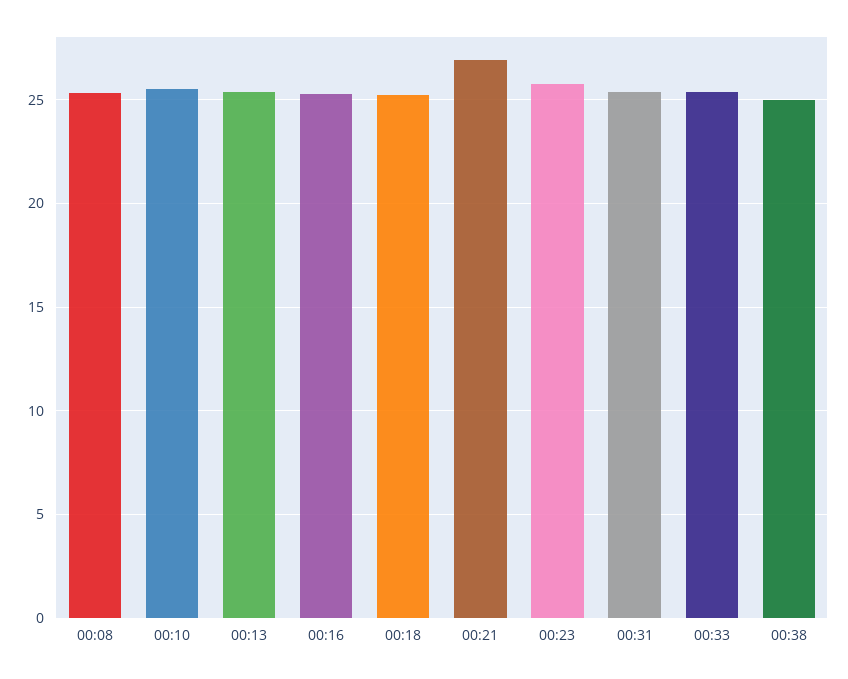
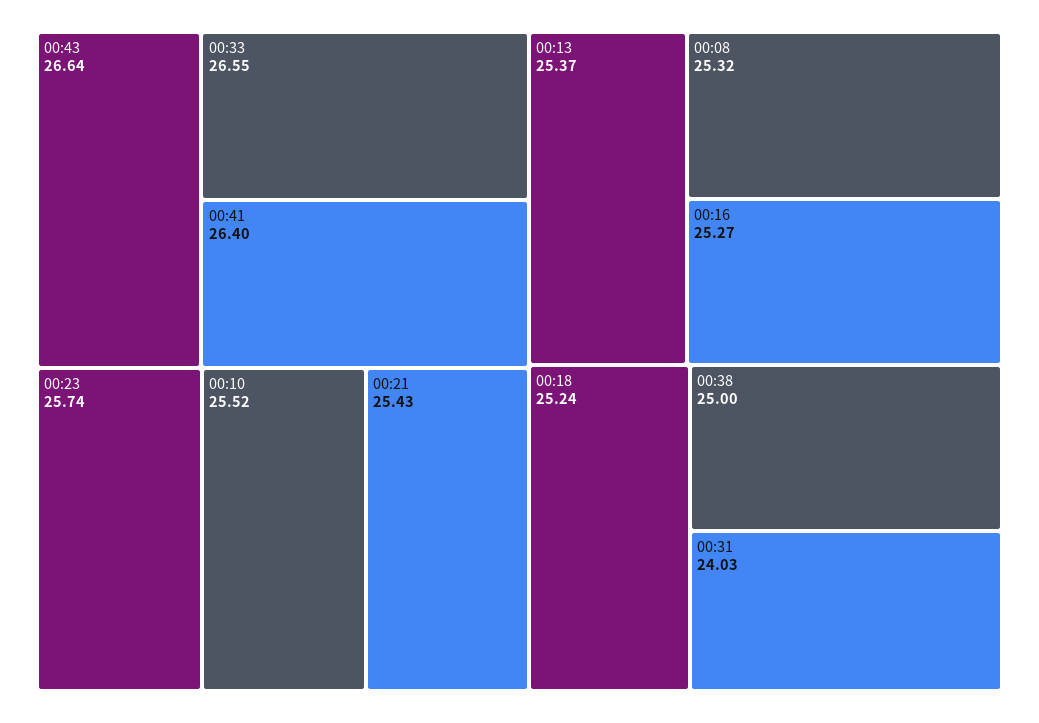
00:21: 27 -> 25.43
00:31: 25.5 -> 24.03
00:33: 25.5 -> 26.55
00:43: none -> 26.64
00:41: none -> 26.4

